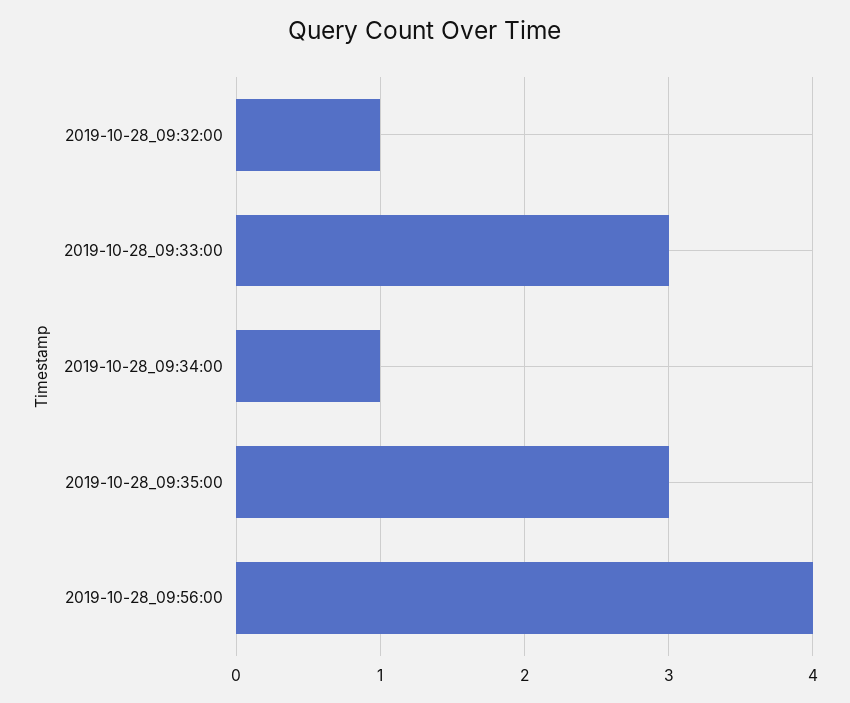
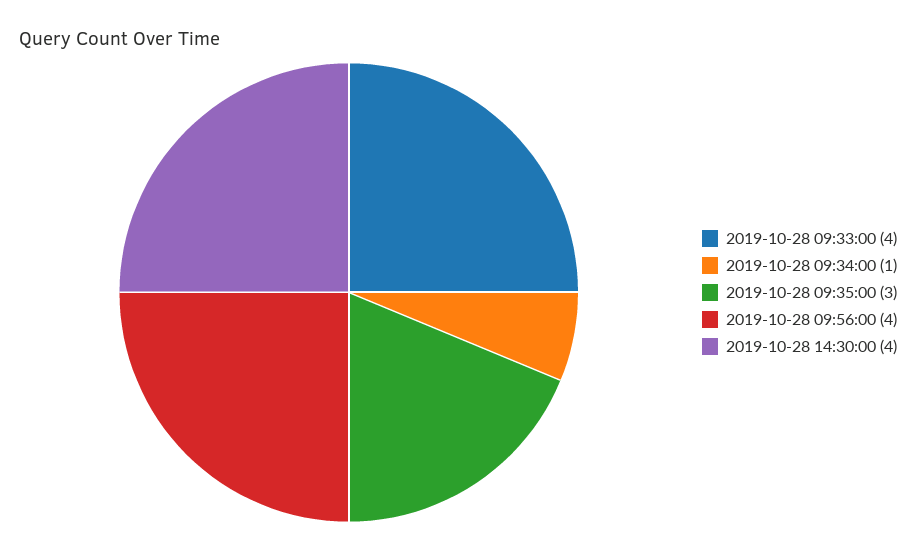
2019-10-28_09:32:00: 1 -> none
2019-10-28_09:33:00: 3 -> 4
2019-10-28 14:30:00: none -> 4

